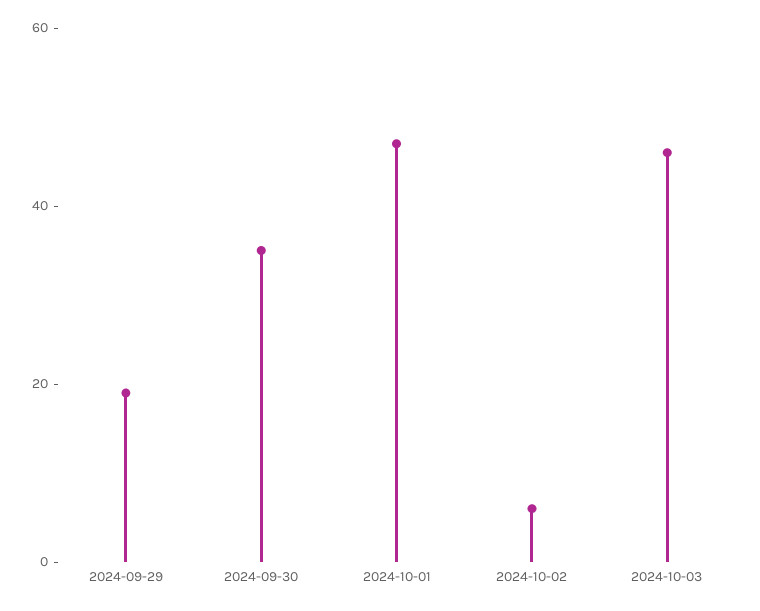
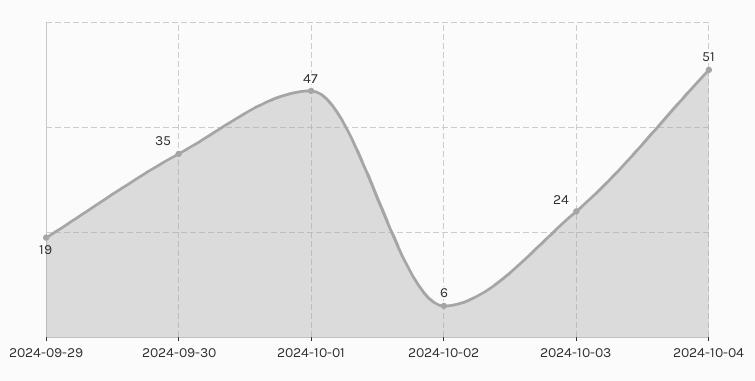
2024-10-03: 45 -> 24
2024-10-04: none -> 51

